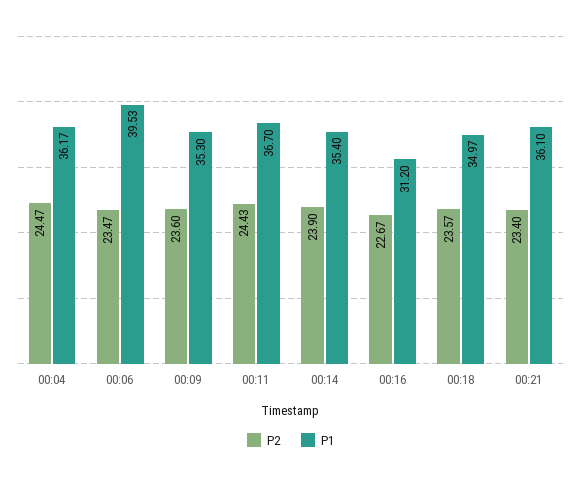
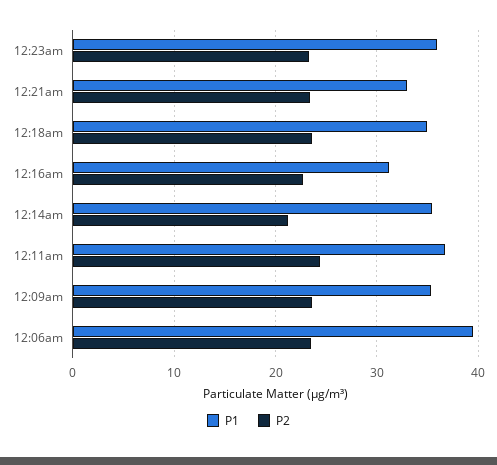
P2, 00:04: 24.47 -> none
P1, 00:04: 36.17 -> none
P2, 00:14: 23.9 -> 21
P1, 00:21: 36.1 -> 33
P1, 12:23am: none -> 36
P2, 12:23am: none -> 23

